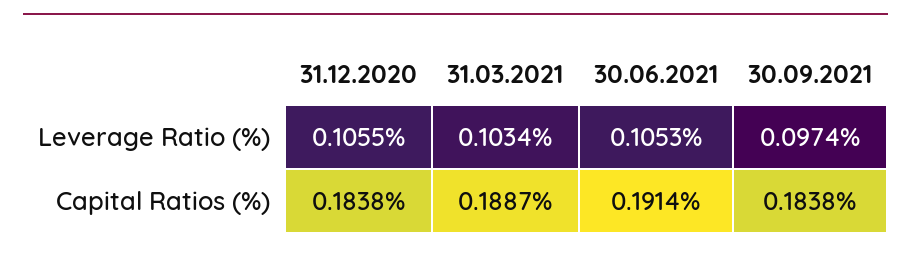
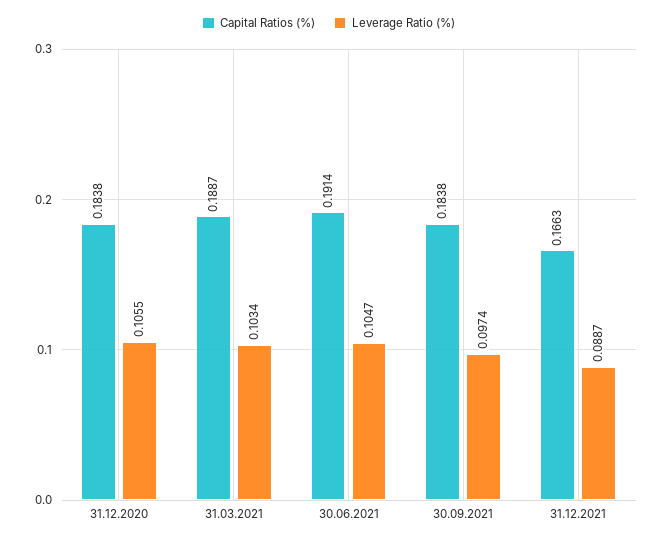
Leverage Ratio (%), 30.06.2021: 0.1053 -> 0.1047
Capital Ratios (%), 31.12.2021: none -> 0.1663
Leverage Ratio (%), 31.12.2021: none -> 0.0887

